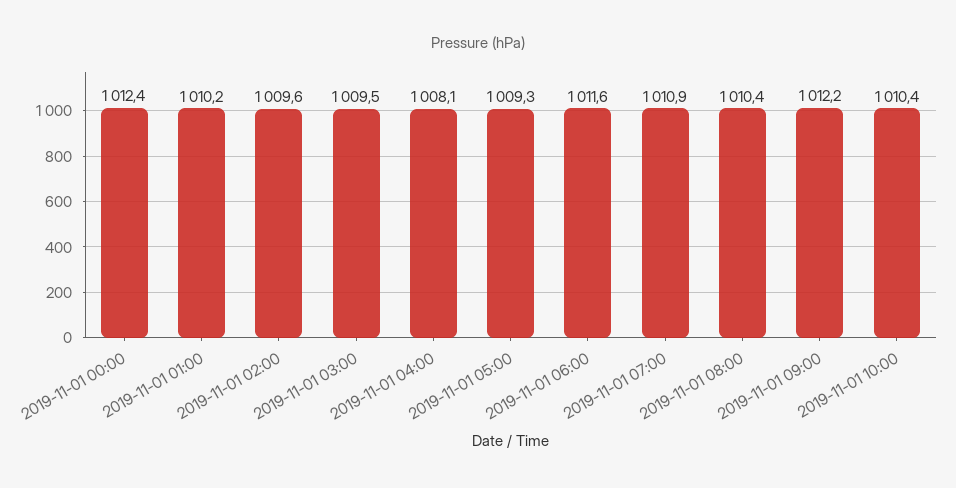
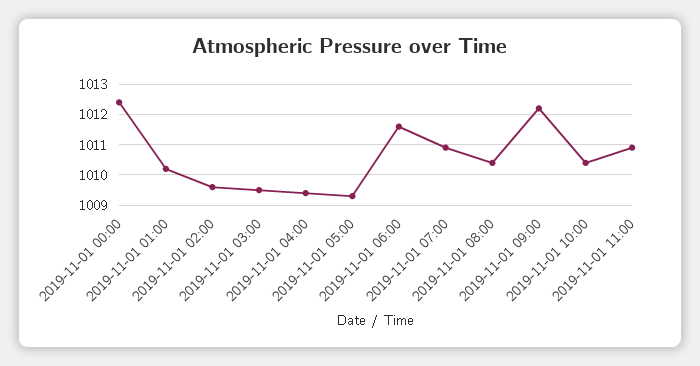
2019-11-01 04:00: 1008.1 -> 1009.5
2019-11-01 11:00: none -> 1011

